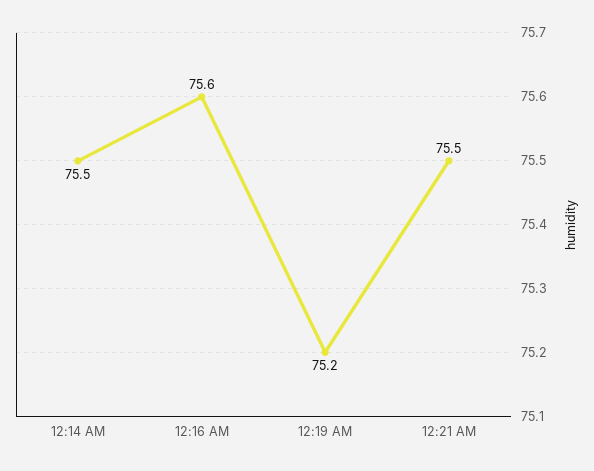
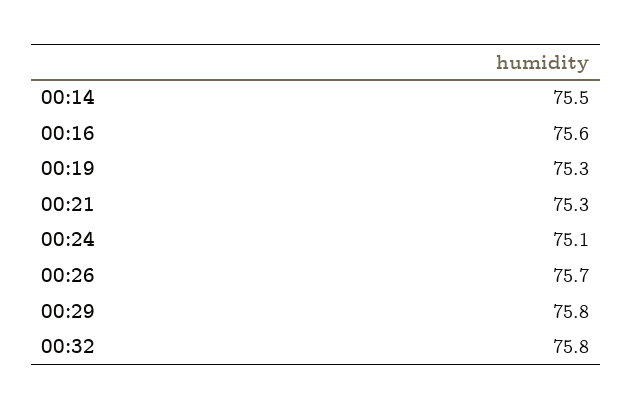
12:19 AM: 75.2 -> 75.3
12:21 AM: 75.5 -> 75.3
00:24: none -> 75.1
00:26: none -> 75.7
00:29: none -> 75.8
00:32: none -> 75.8

